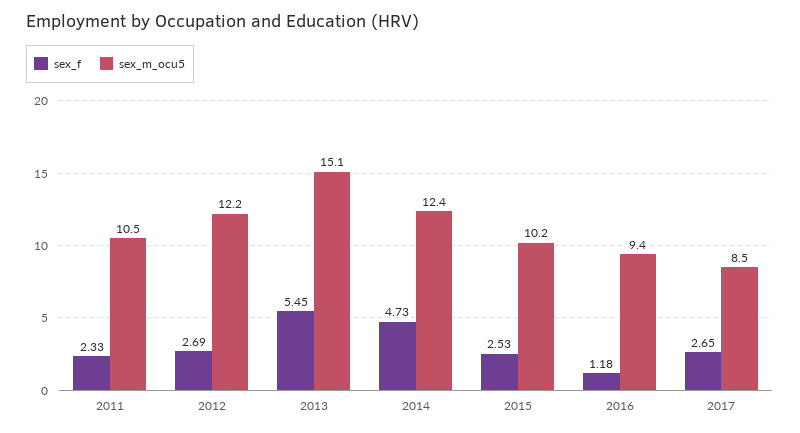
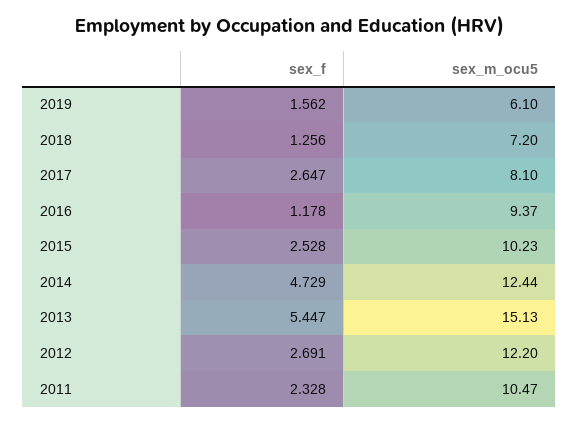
sex_m_ocu5, 2017: 8.5 -> 8.1
sex_f, 2019: none -> 1.562
sex_m_ocu5, 2019: none -> 6.1
sex_f, 2018: none -> 1.256
sex_m_ocu5, 2018: none -> 7.2

